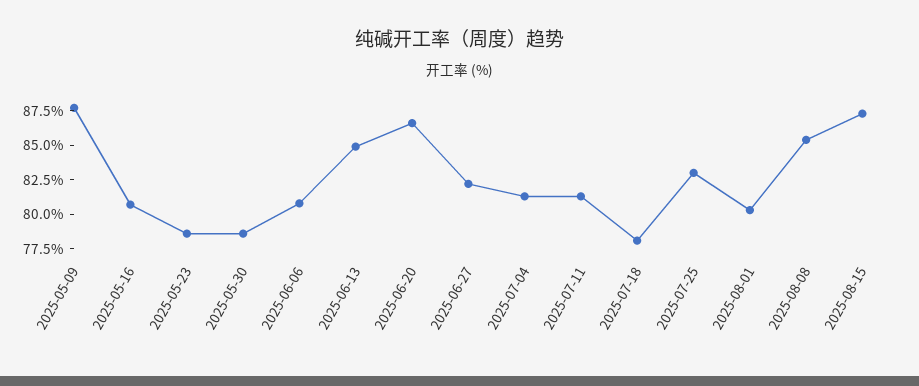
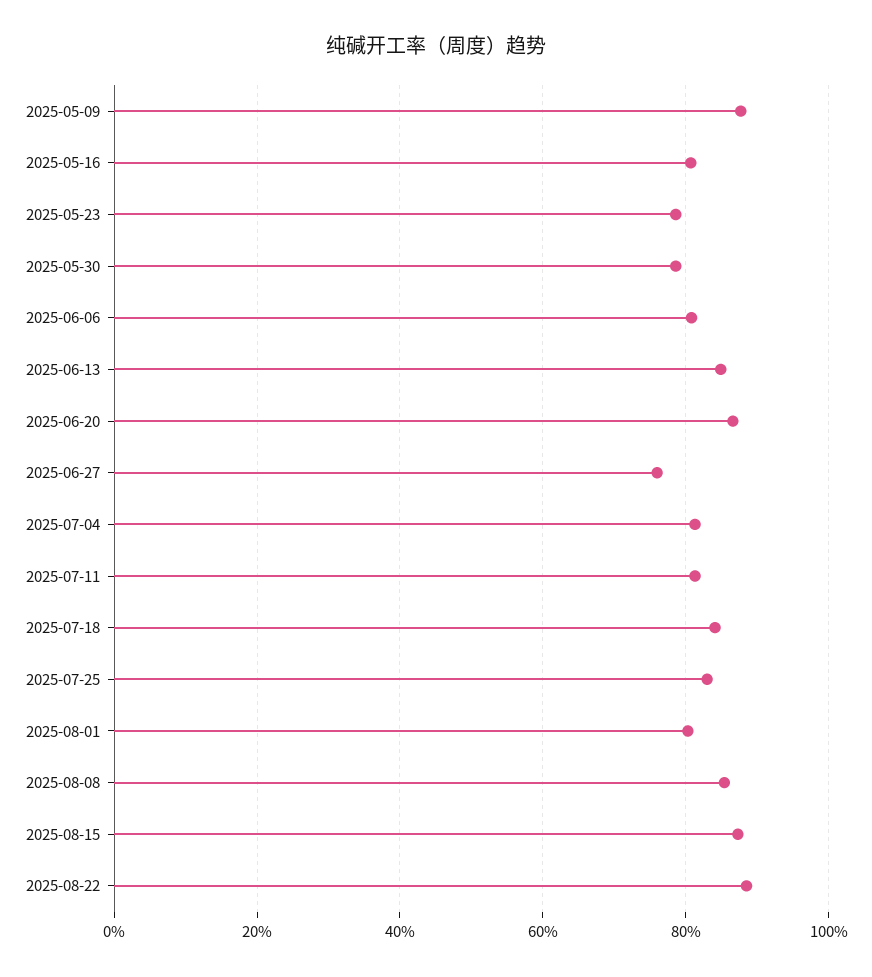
2025-06-27: 82.5 -> 76
2025-07-18: 77.5 -> 84
2025-08-22: none -> 88

